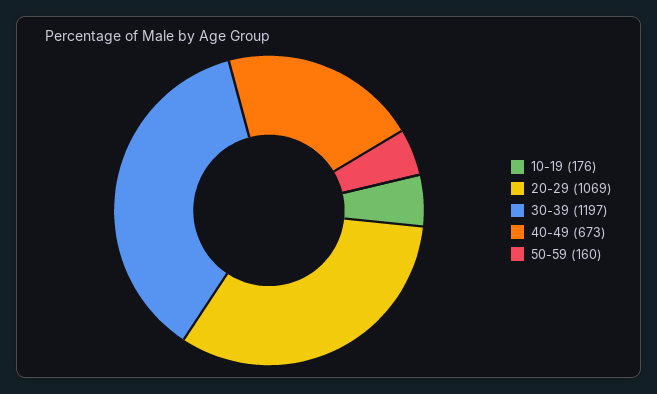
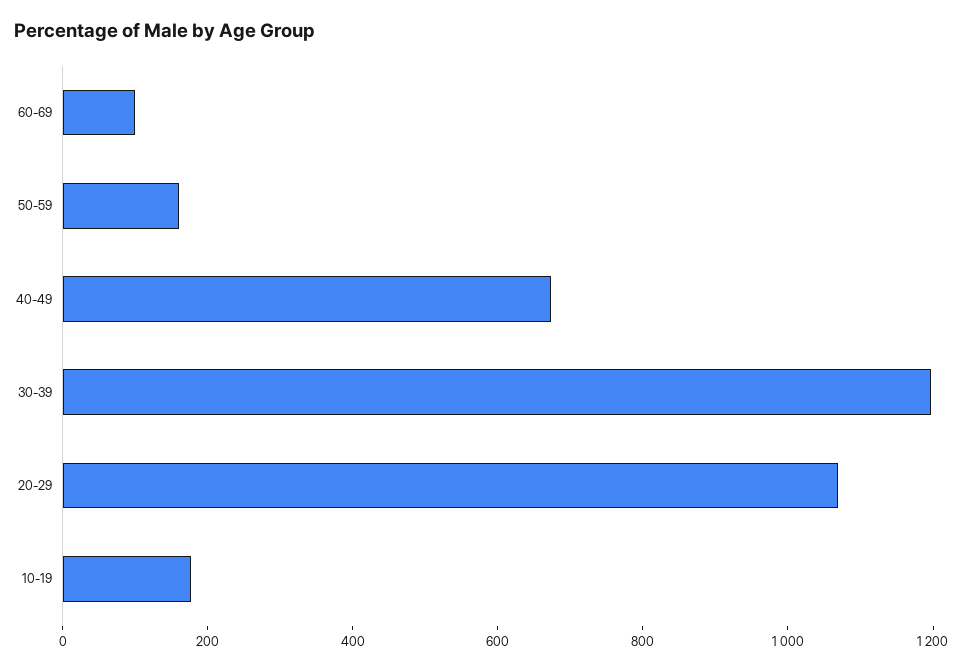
60-69: none -> 100

